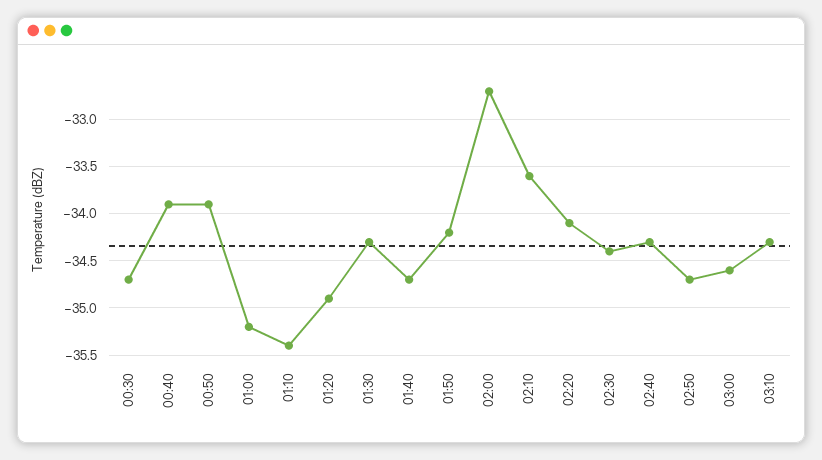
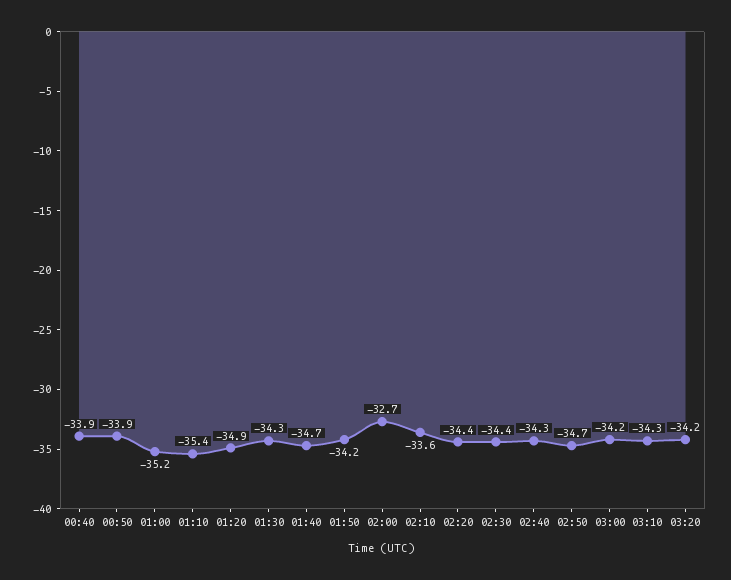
00:30: -34.7 -> none
02:20: -34.1 -> -34.4
03:00: -34.6 -> -34.2
03:20: none -> -34.2

